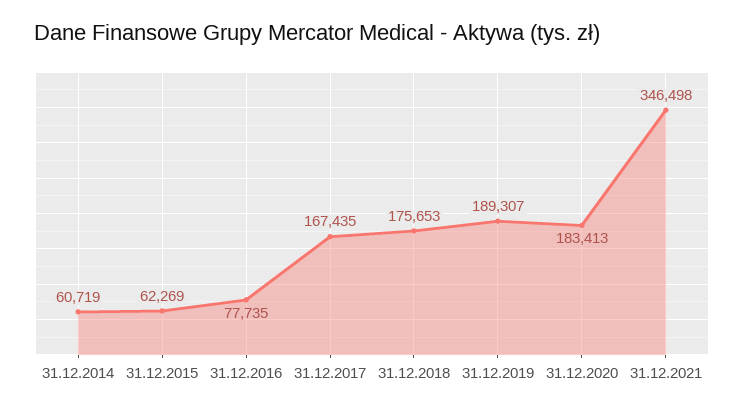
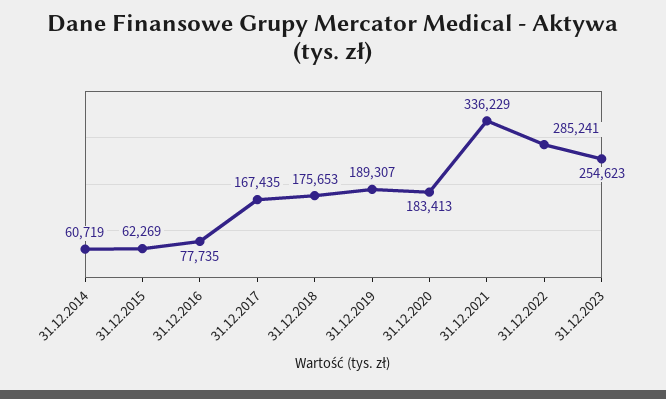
31.12.2021: 346498 -> 336229
31.12.2022: none -> 285241
31.12.2023: none -> 254623

